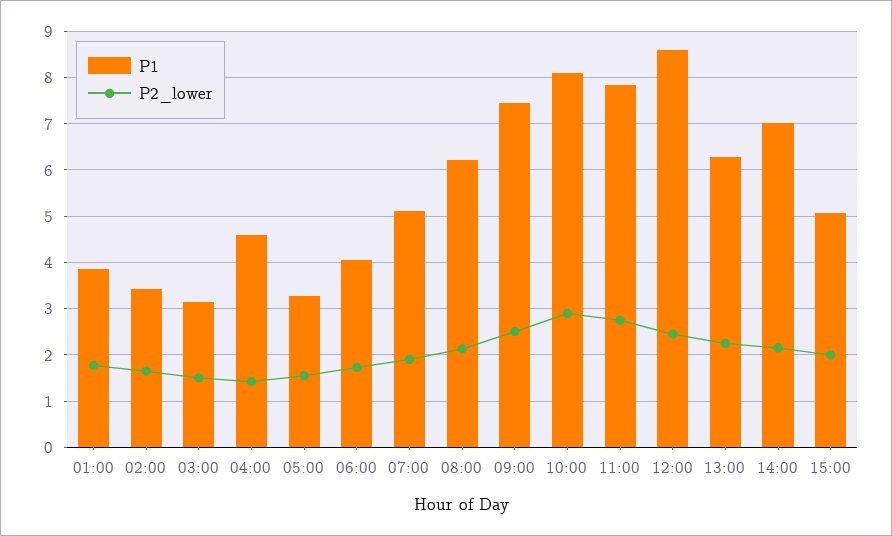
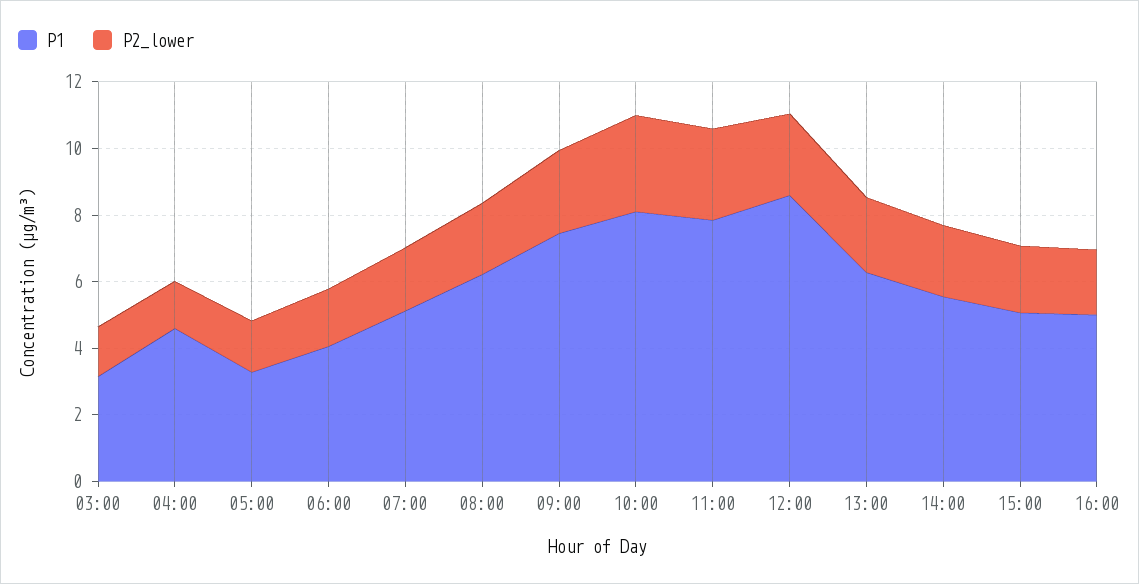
P1, 01:00: 3.8 -> none
P2_lower, 01:00: 1.8 -> none
P1, 02:00: 3.4 -> none
P2_lower, 02:00: 1.6 -> none
P1, 14:00: 7 -> 5.5
P1, 16:00: none -> 5
P2_lower, 16:00: none -> 2

